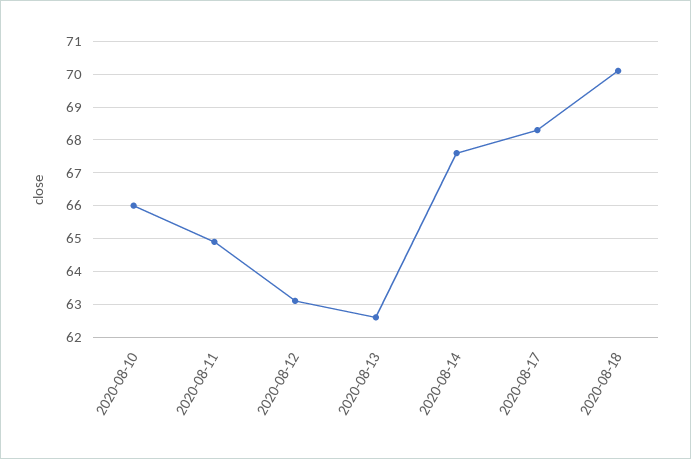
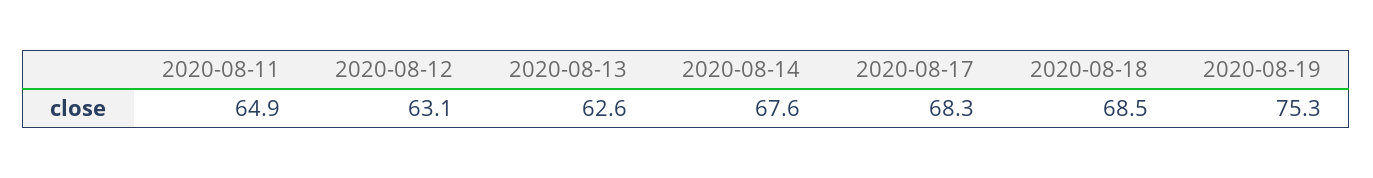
2020-08-10: 66 -> none
2020-08-18: 70 -> 68.5
2020-08-19: none -> 75.3

